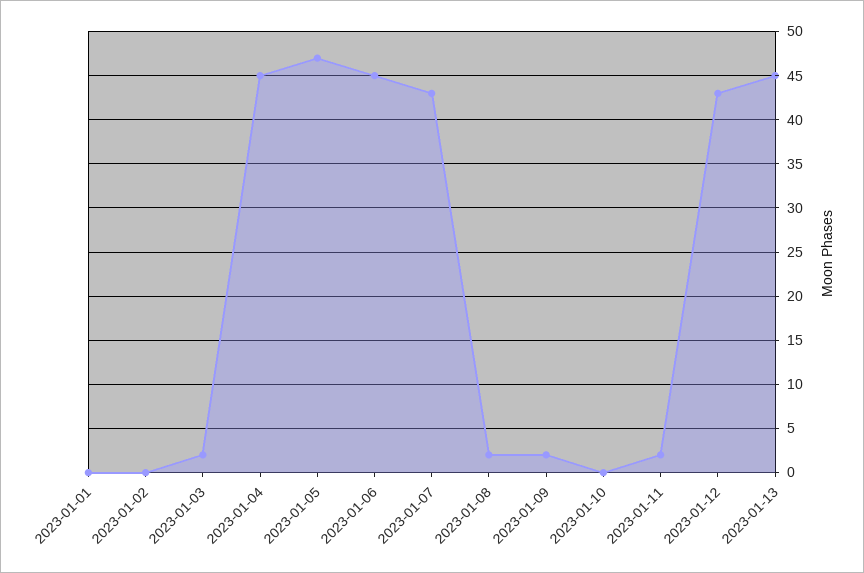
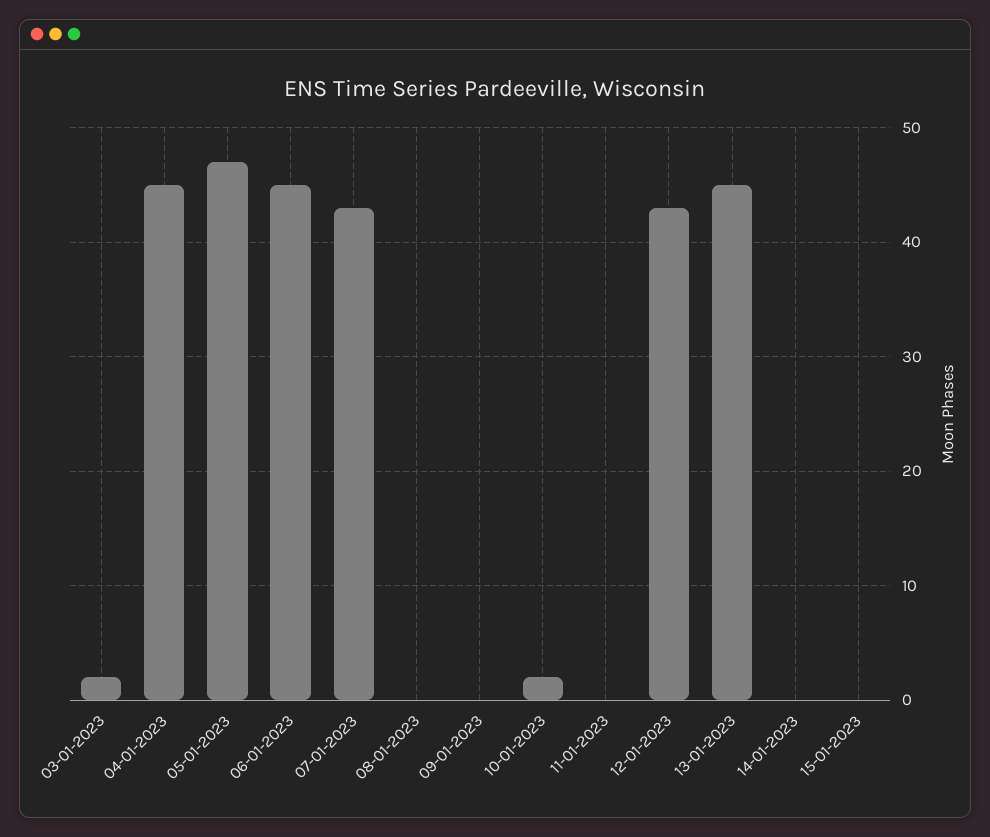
2023-01-01: 0 -> none
2023-01-02: 0 -> none
2023-01-08: 2 -> 0
2023-01-09: 2 -> 0
2023-01-10: 0 -> 2
2023-01-11: 2 -> 0
14-01-2023: none -> 0
15-01-2023: none -> 0

